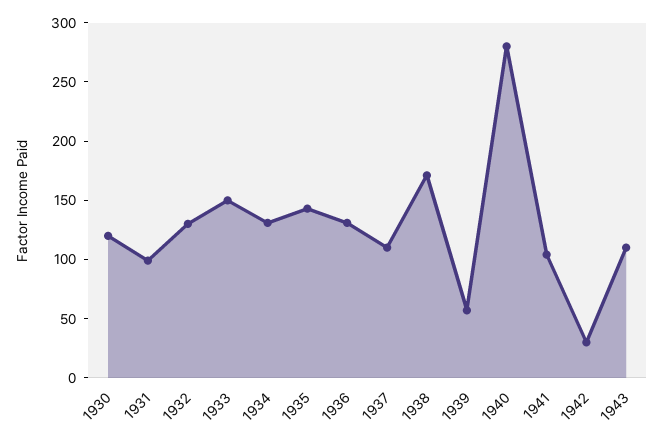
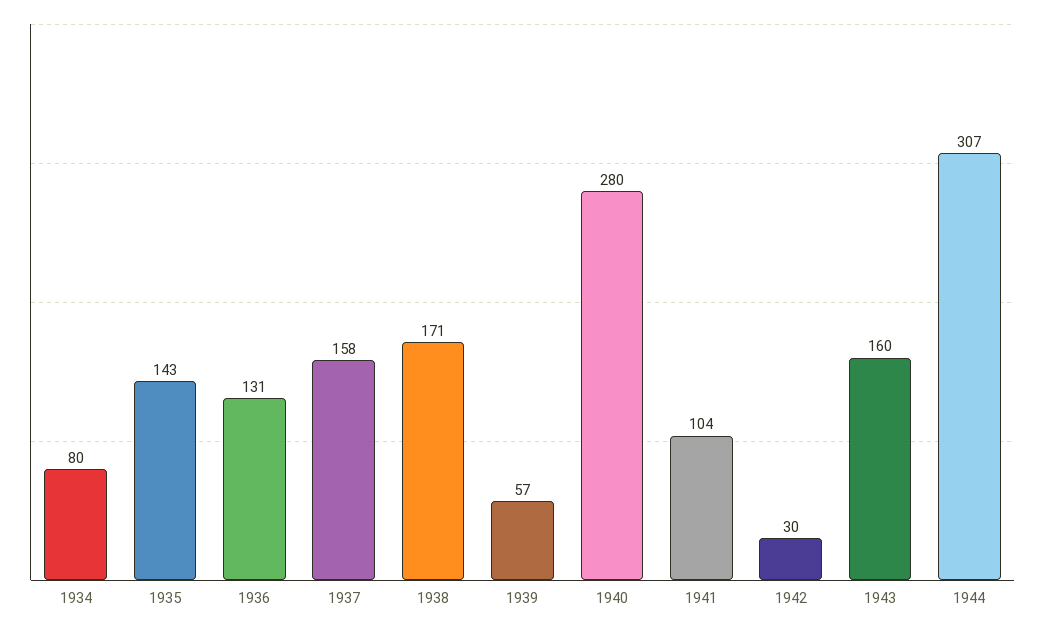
1930: 120 -> none
1931: 100 -> none
1932: 130 -> none
1933: 150 -> none
1934: 130 -> 80
1937: 110 -> 158
1943: 110 -> 160
1944: none -> 307

